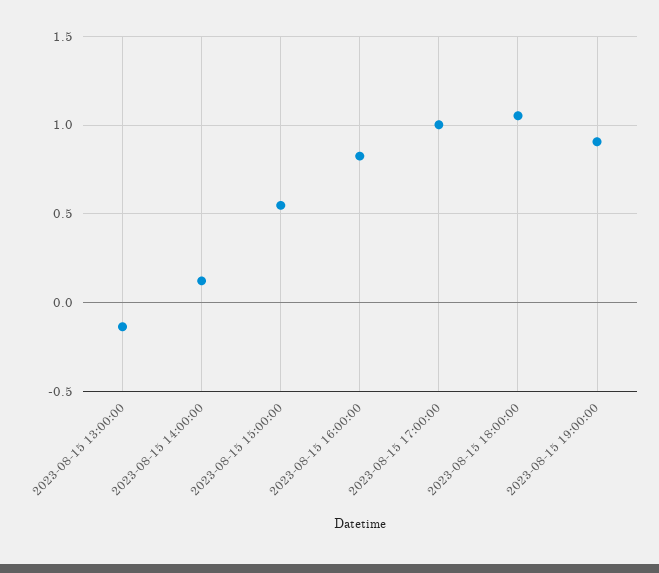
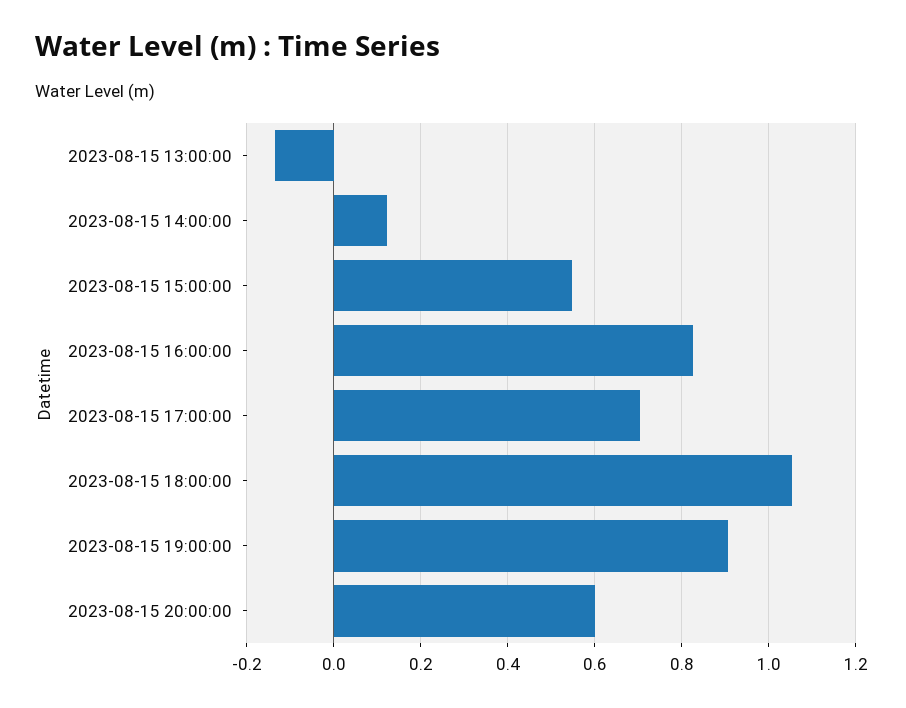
2023-08-15 17:00:00: 1 -> 0.7
2023-08-15 20:00:00: none -> 0.6

